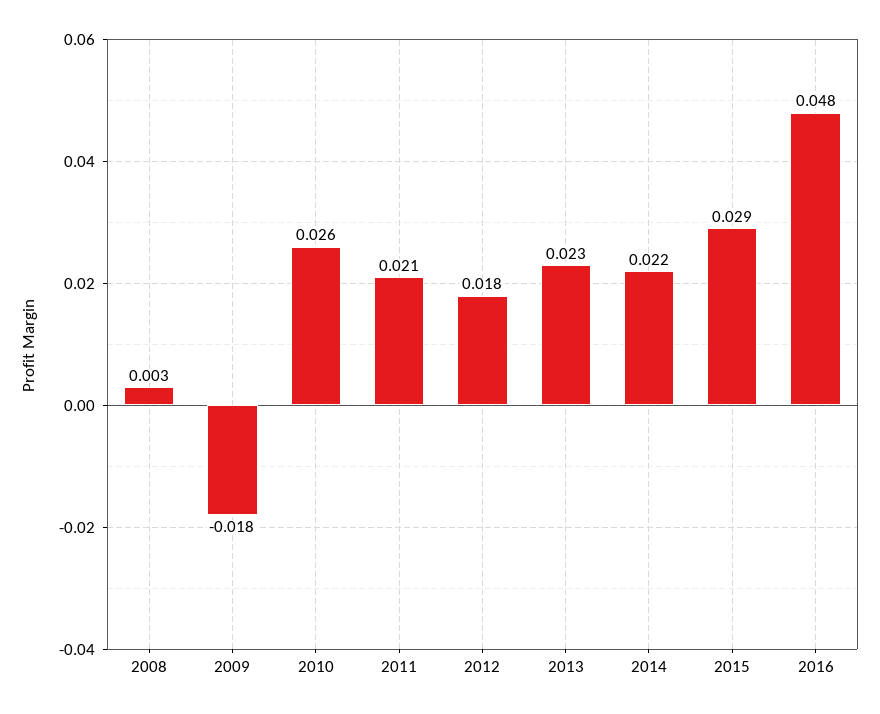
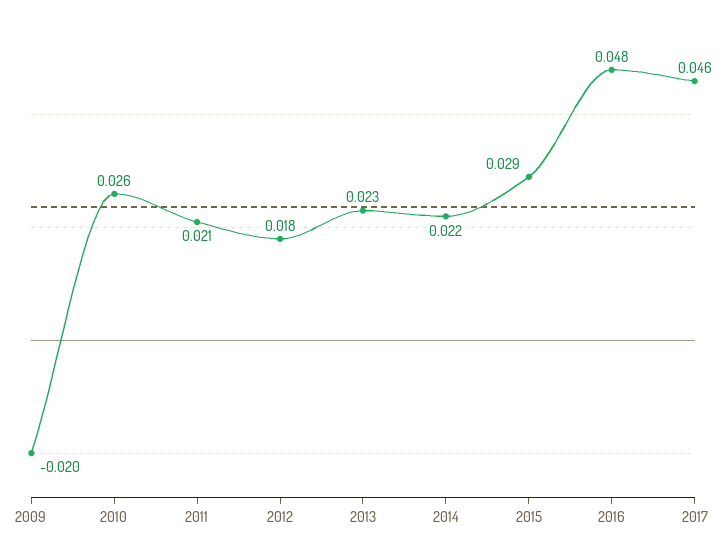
2008: 0.003 -> none
2009: -0.018 -> -0.02
2017: none -> 0.046

